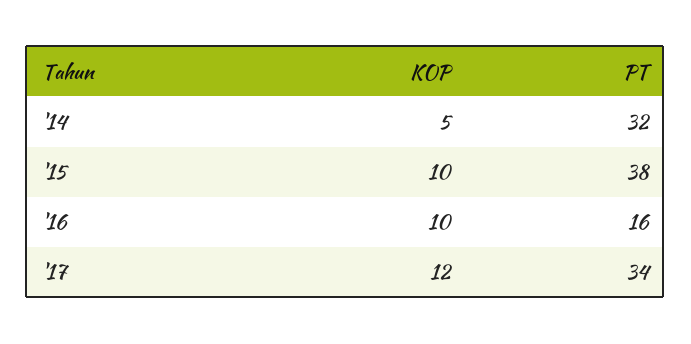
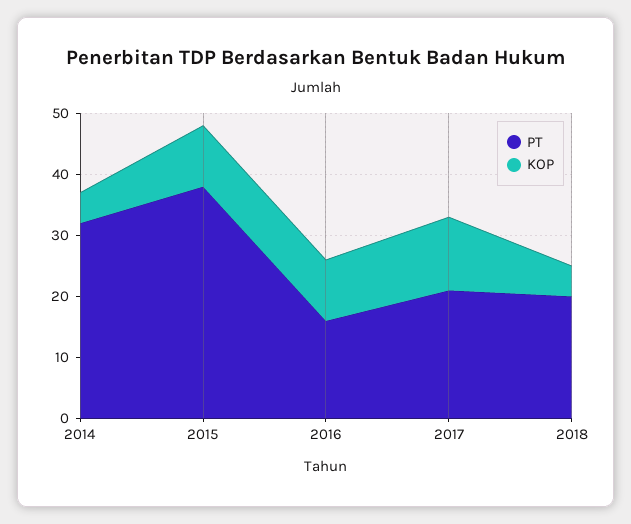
PT, '17: 34 -> 20
PT, 2018: none -> 20
KOP, 2018: none -> 5

